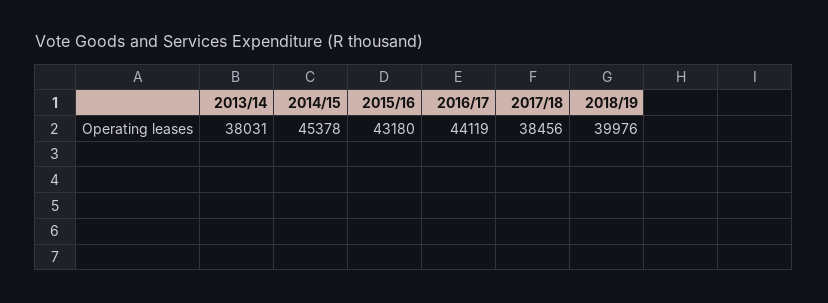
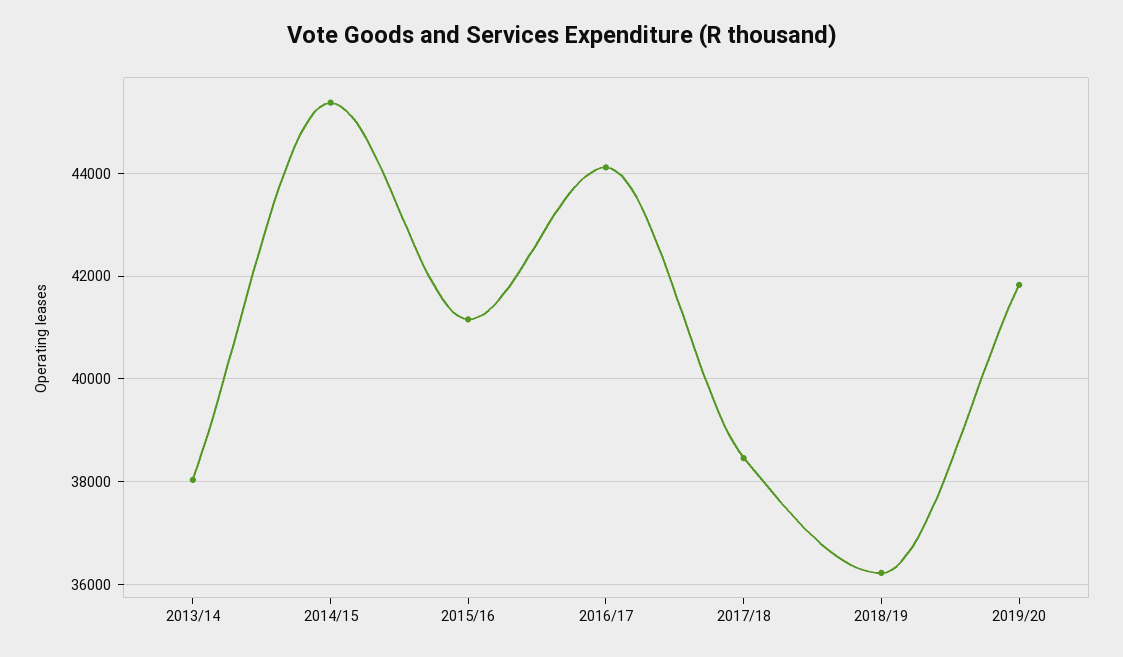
2015/16: 43180 -> 41200
2018/19: 39976 -> 36200
2019/20: none -> 41800

